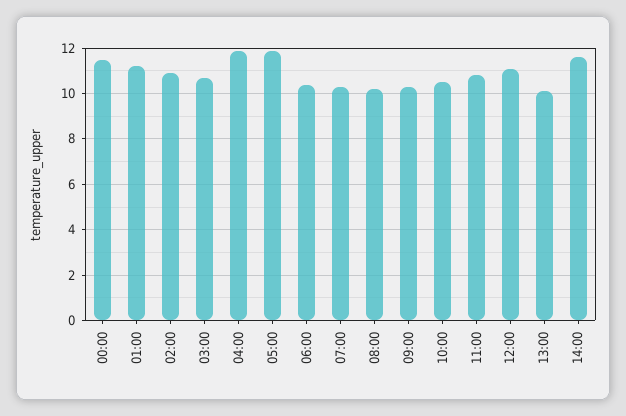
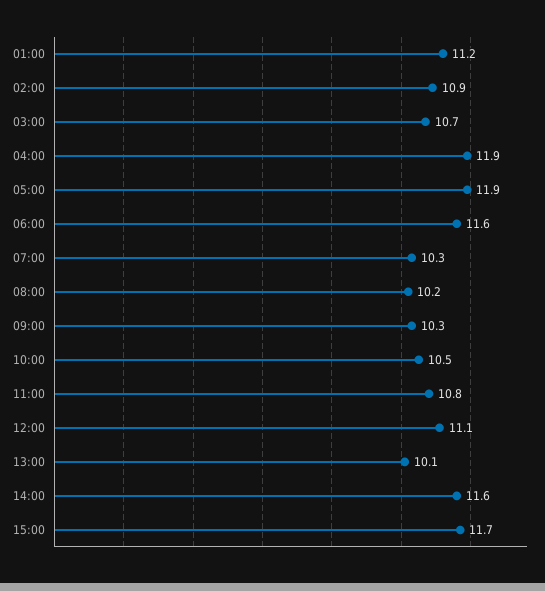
00:00: 11.5 -> none
06:00: 10.5 -> 11.6
15:00: none -> 11.7

